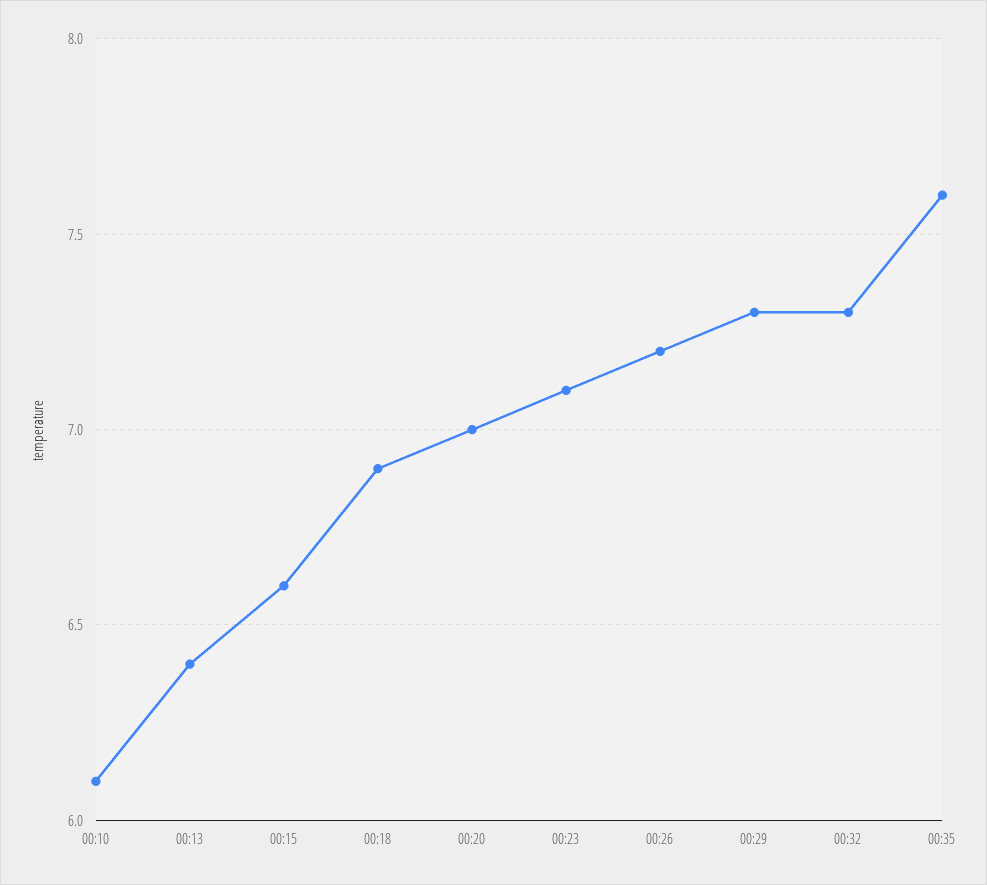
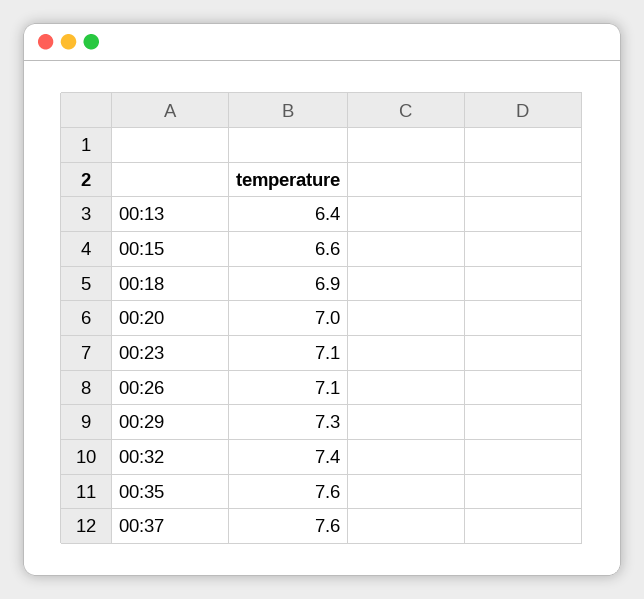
00:10: 6.1 -> none
00:26: 7.2 -> 7.1
00:32: 7.3 -> 7.4
00:37: none -> 7.6

